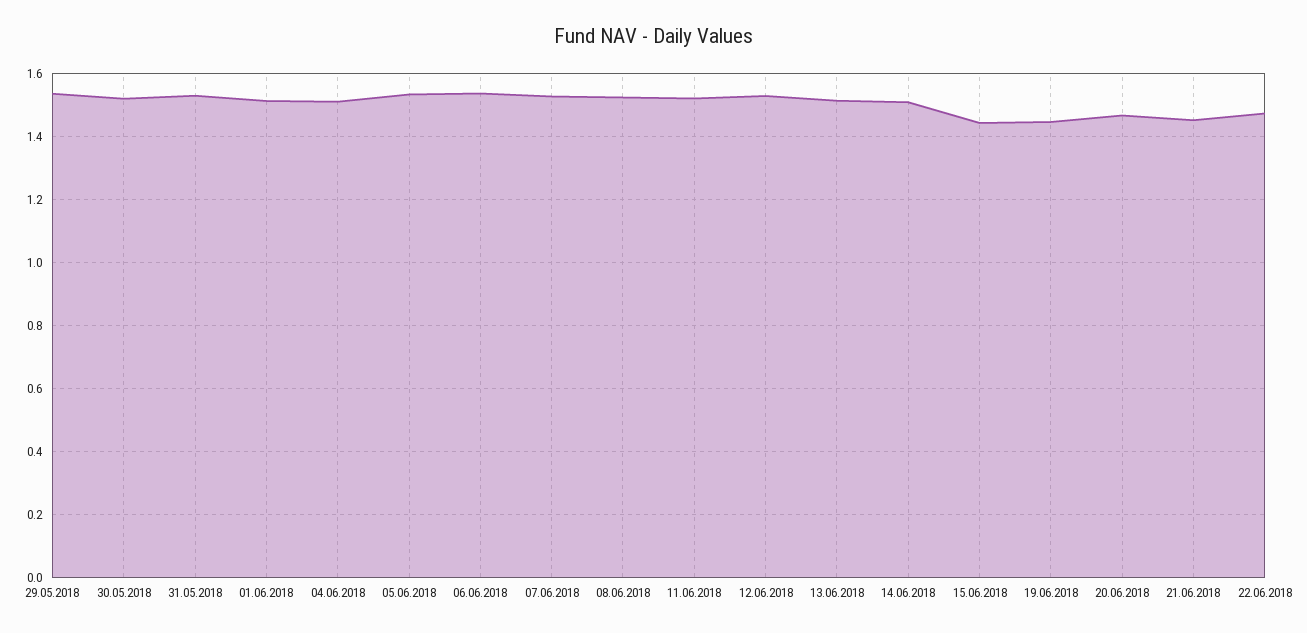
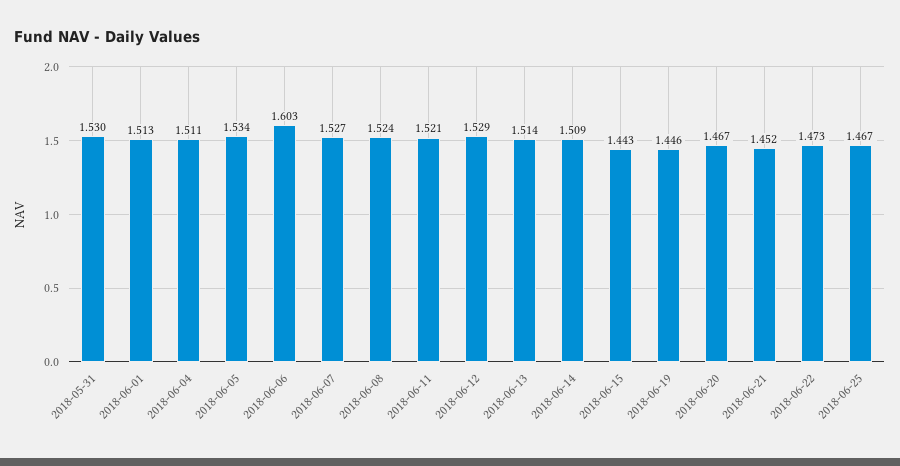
29.05.2018: 1.54 -> none
30.05.2018: 1.52 -> none
06.06.2018: 1.54 -> 1.603
2018-06-25: none -> 1.467

